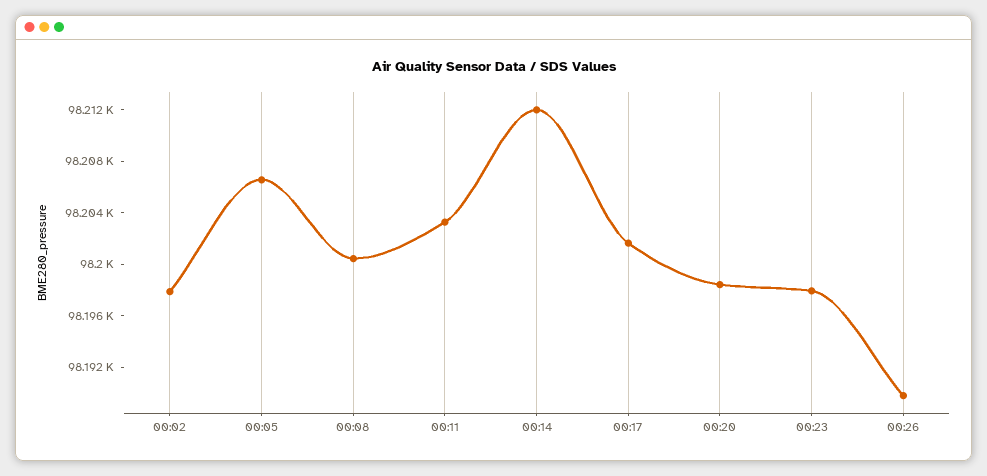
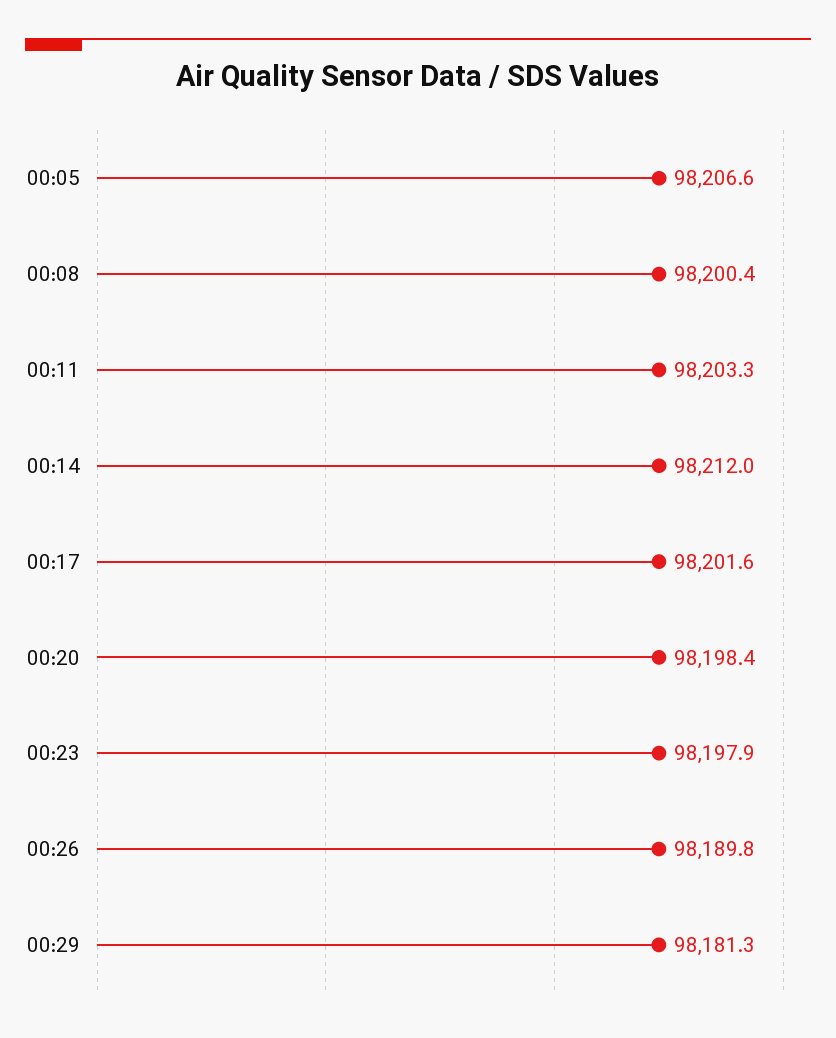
00:02: 98198 -> none
00:29: none -> 98181.3

